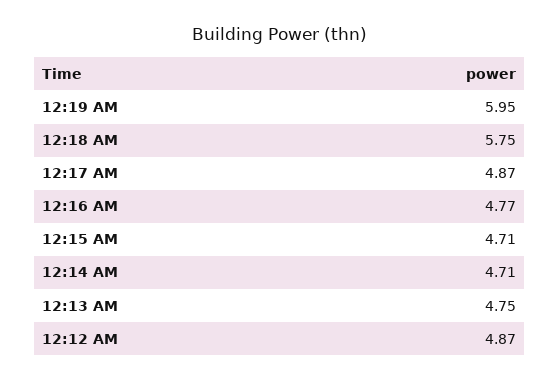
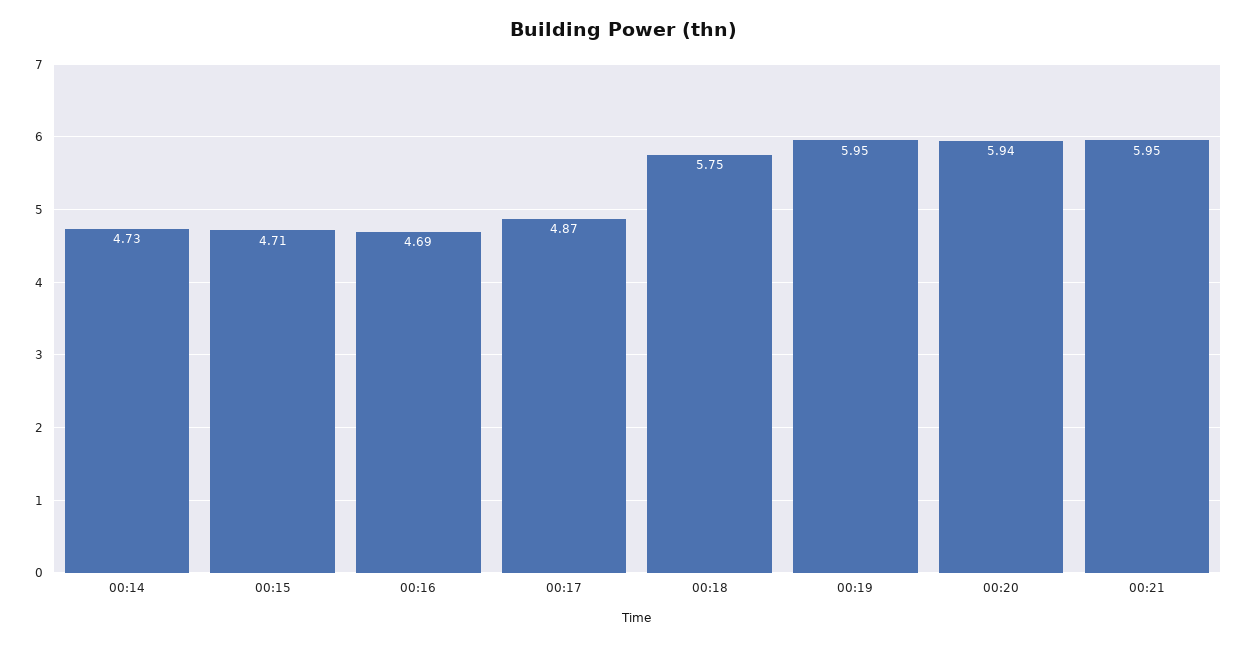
12:16 AM: 4.77 -> 4.69
12:14 AM: 4.71 -> 4.73
12:13 AM: 4.75 -> none
12:12 AM: 4.87 -> none
00:20: none -> 5.94
00:21: none -> 5.95

